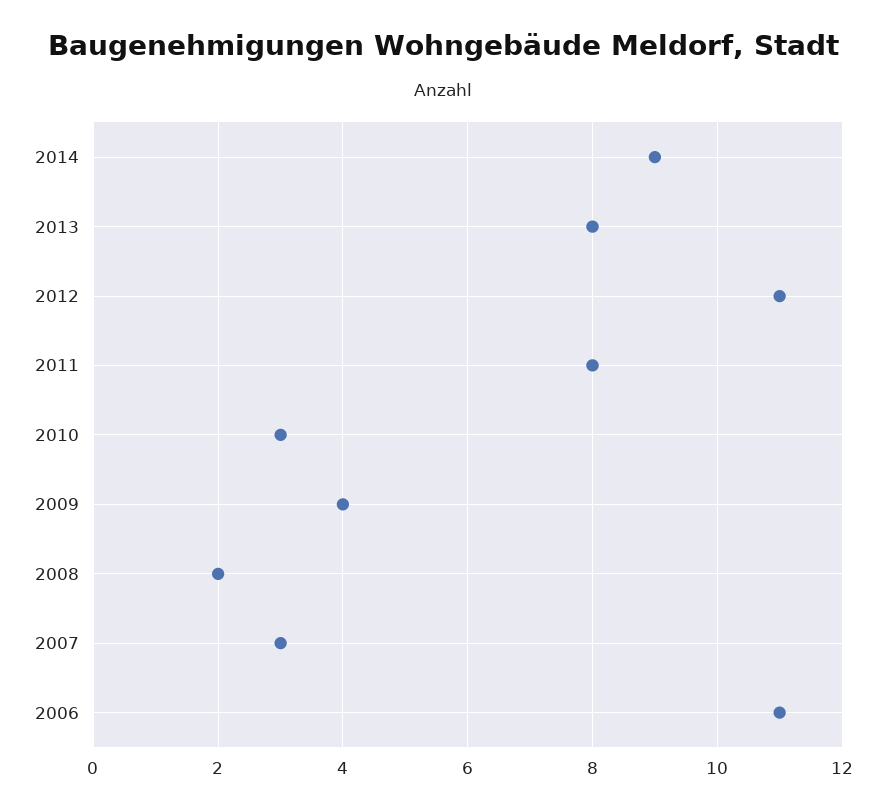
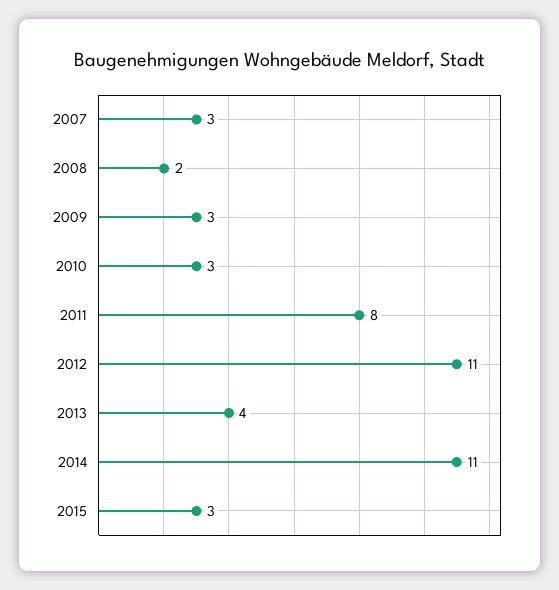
2014: 9 -> 11
2013: 8 -> 4
2009: 4 -> 3
2006: 11 -> none
2015: none -> 3

